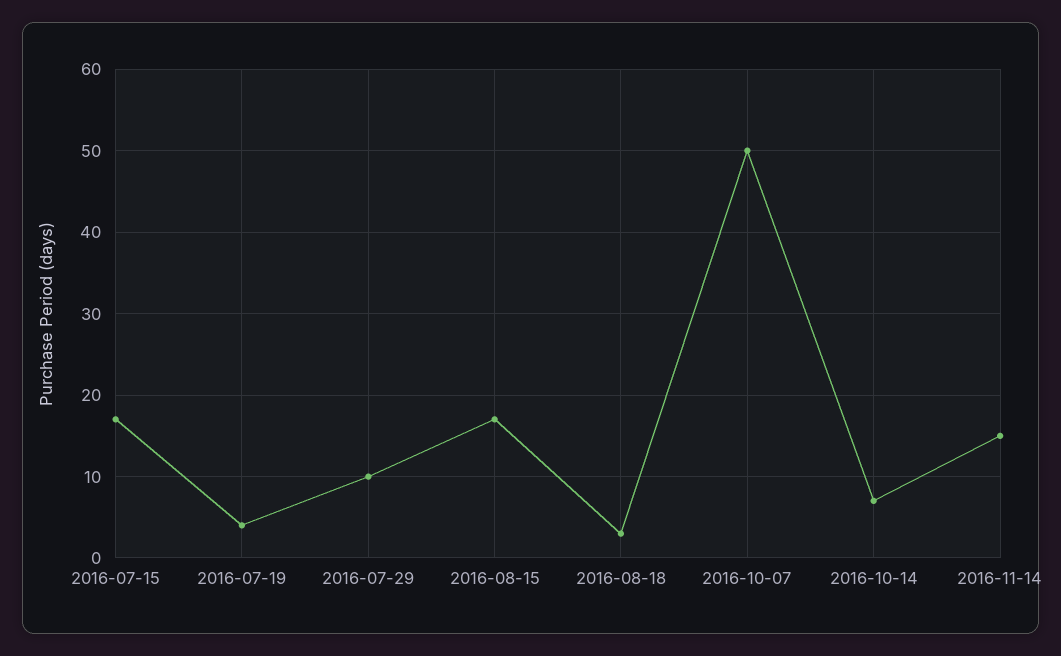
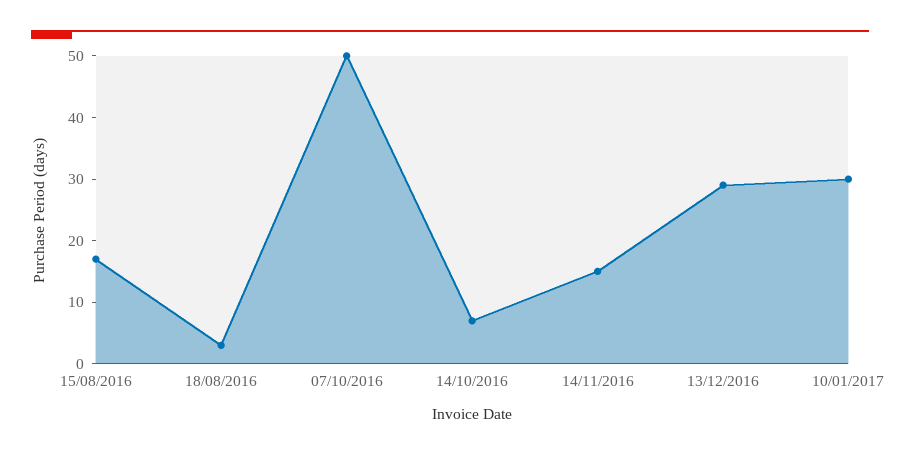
2016-07-15: 17 -> none
2016-07-19: 4 -> none
2016-07-29: 10 -> none
13/12/2016: none -> 30
10/01/2017: none -> 30

